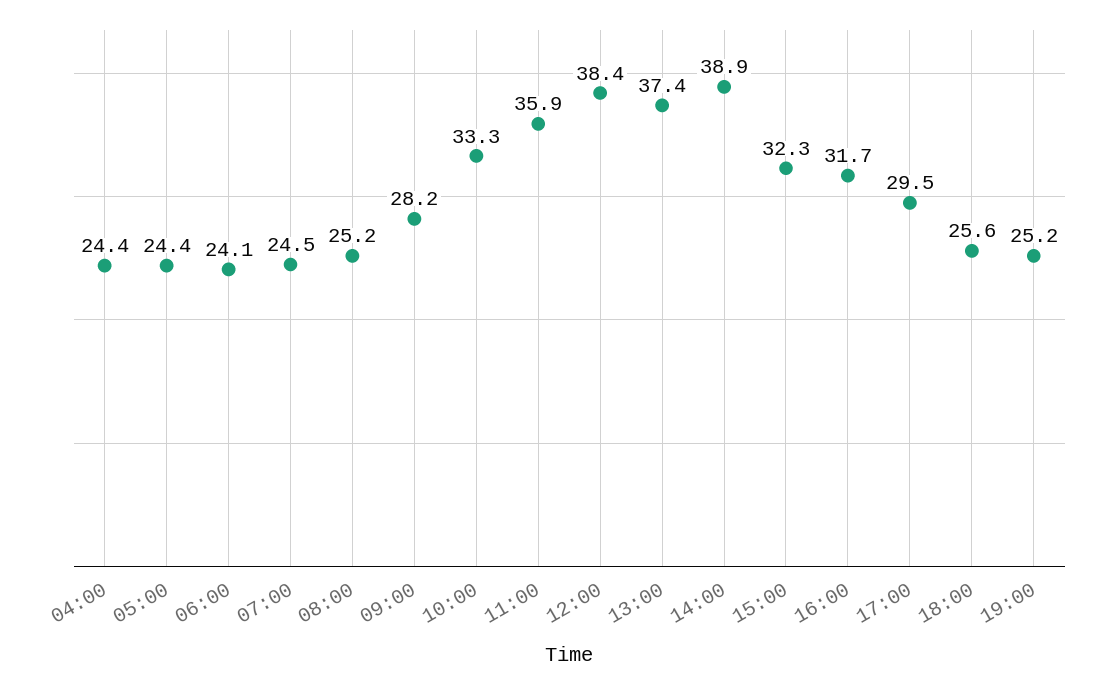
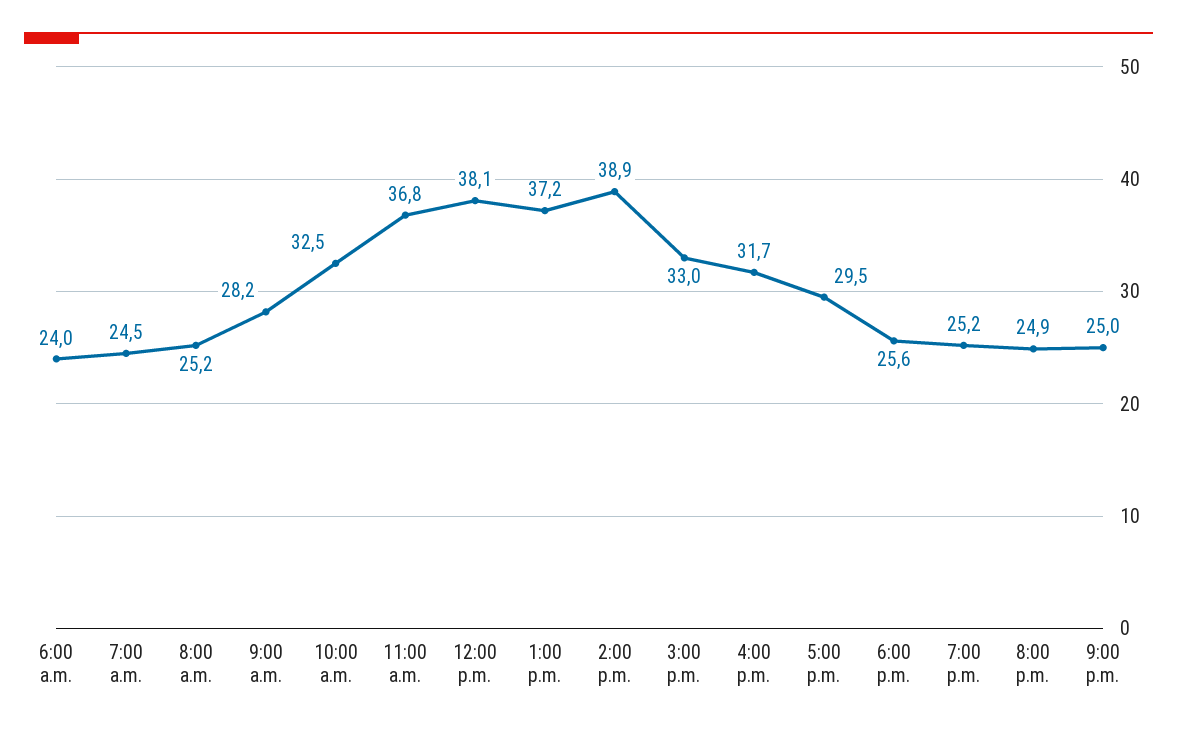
04:00: 24.4 -> none
05:00: 24.4 -> none
06:00: 24.1 -> 24
10:00: 33.3 -> 32.5
11:00: 35.9 -> 36.8
12:00: 38.4 -> 38.1
13:00: 37.4 -> 37.2
15:00: 32.3 -> 33
8:00 p.m.: none -> 24.9
9:00 p.m.: none -> 25

